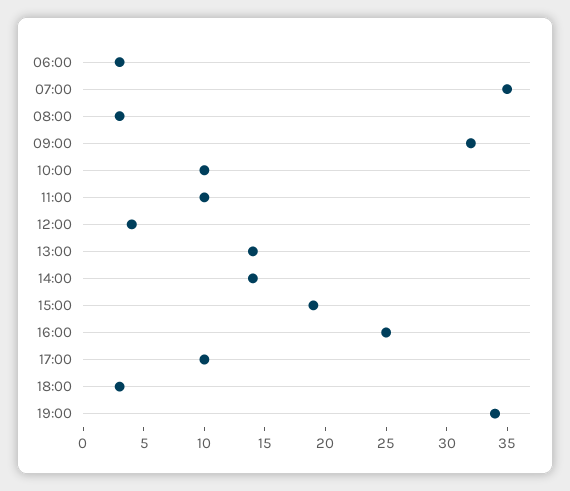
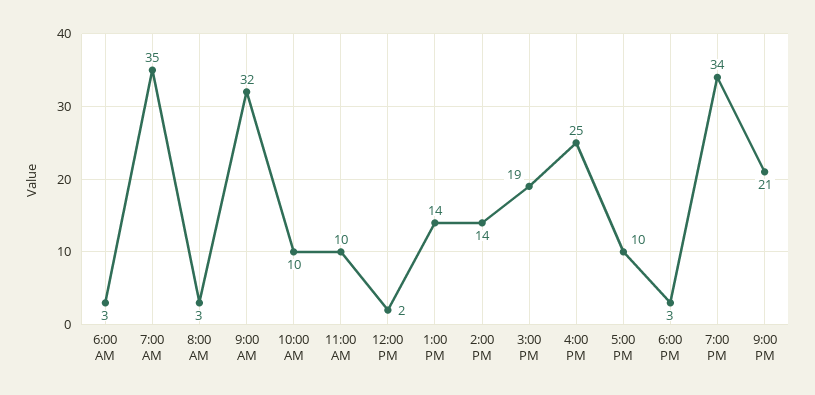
12:00: 4 -> 2
9:00 PM: none -> 21

